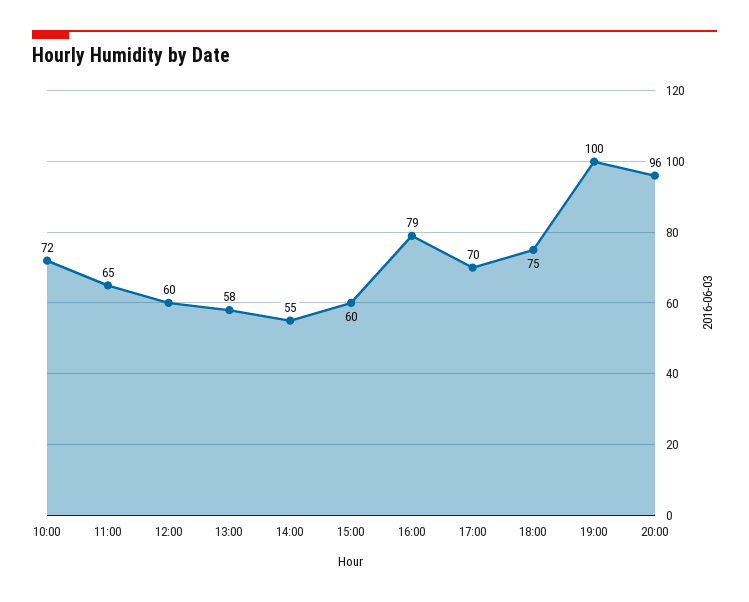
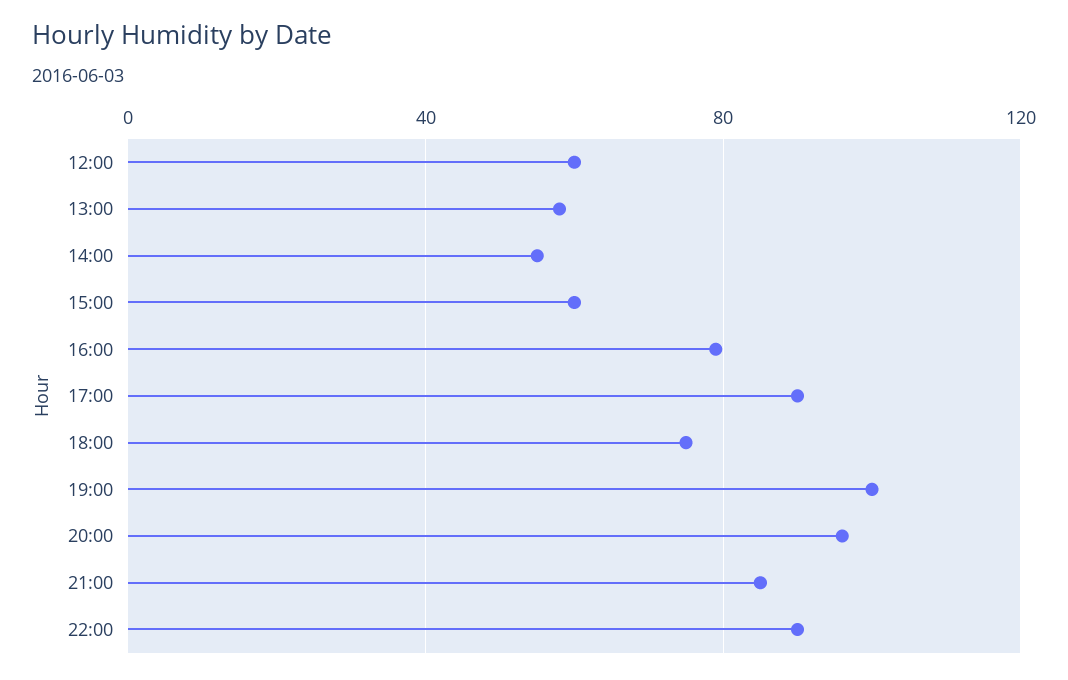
10:00: 72 -> none
11:00: 65 -> none
17:00: 70 -> 90
21:00: none -> 85
22:00: none -> 90

